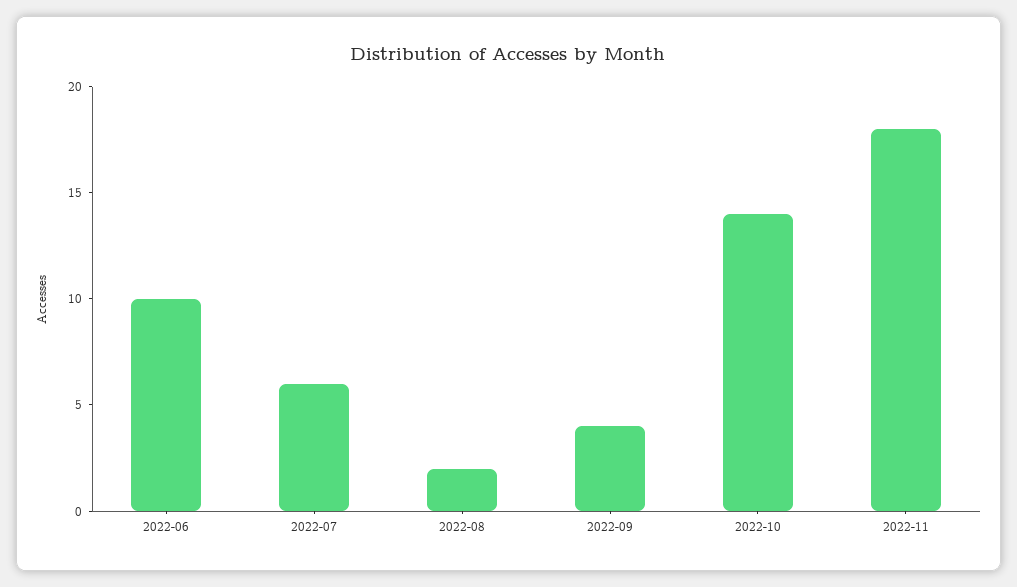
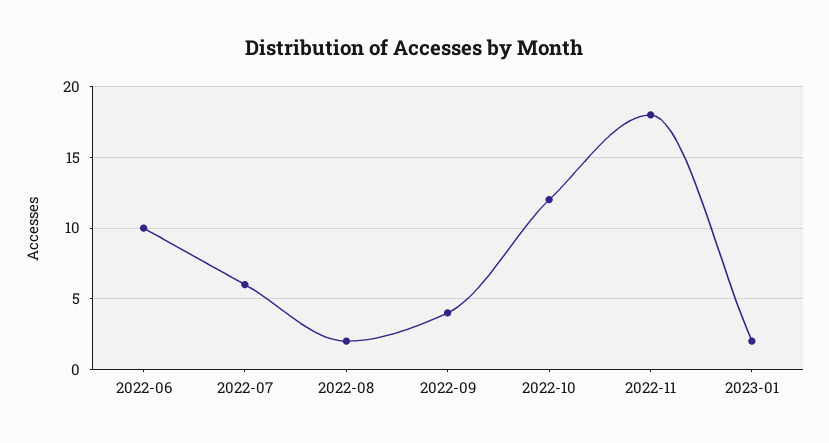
2022-10: 14 -> 12
2023-01: none -> 2

